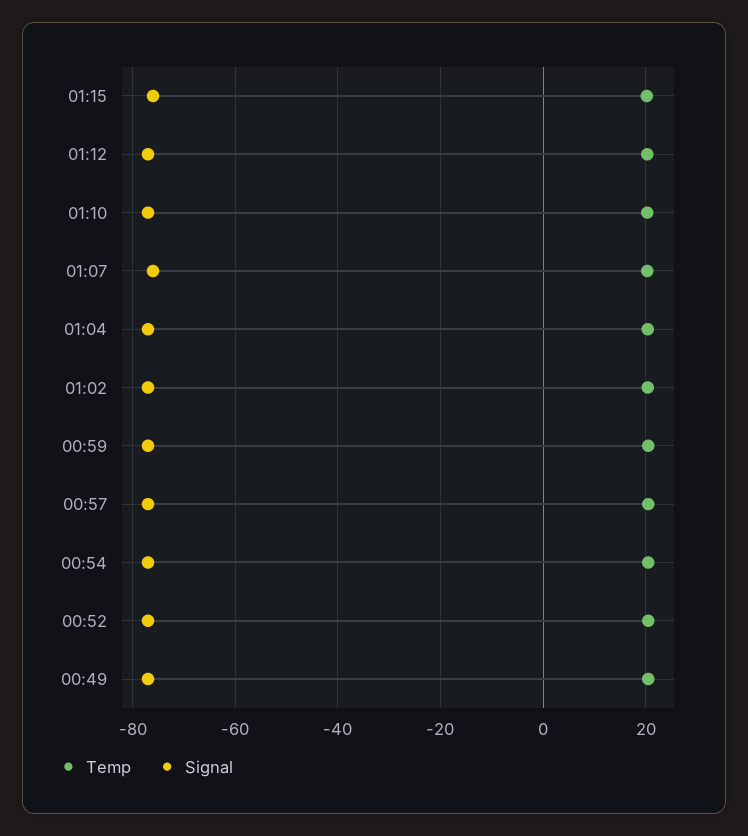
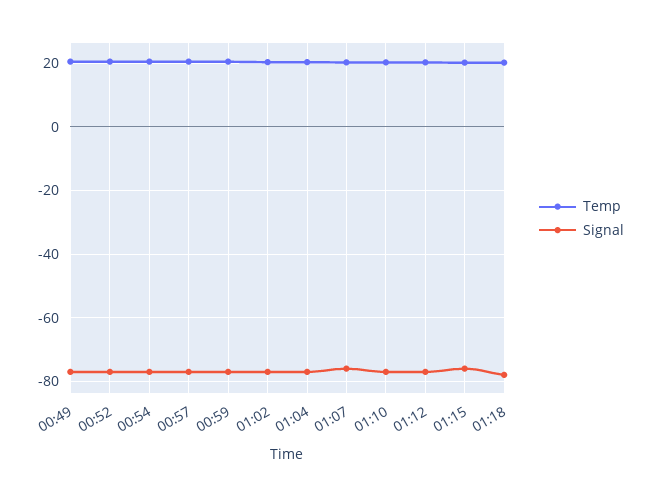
Temp, 01:18: none -> 20
Signal, 01:18: none -> -78

